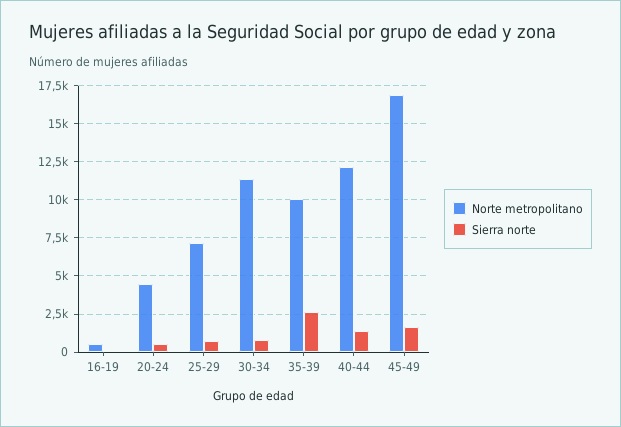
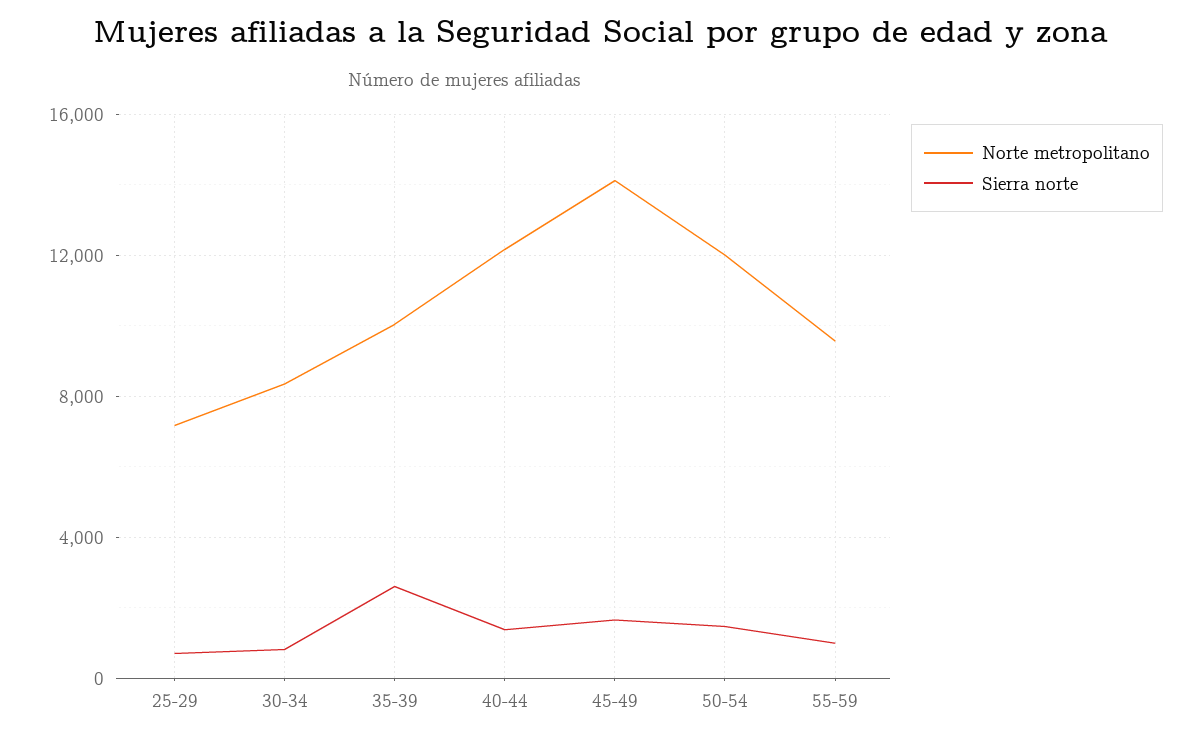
Norte metropolitano, 16-19: 500 -> none
Sierra norte, 16-19: 0 -> none
Norte metropolitano, 20-24: 4500 -> none
Sierra norte, 20-24: 500 -> none
Norte metropolitano, 30-34: 11500 -> 8500
Norte metropolitano, 45-49: 17000 -> 14000
Norte metropolitano, 50-54: none -> 12000
Sierra norte, 50-54: none -> 1500
Norte metropolitano, 55-59: none -> 9500
Sierra norte, 55-59: none -> 1000

